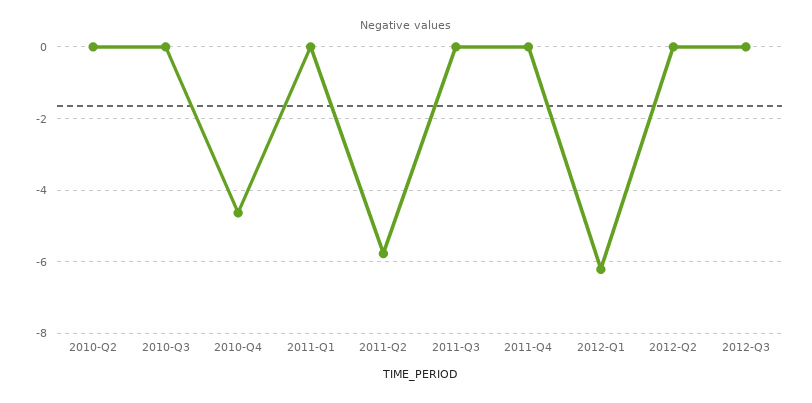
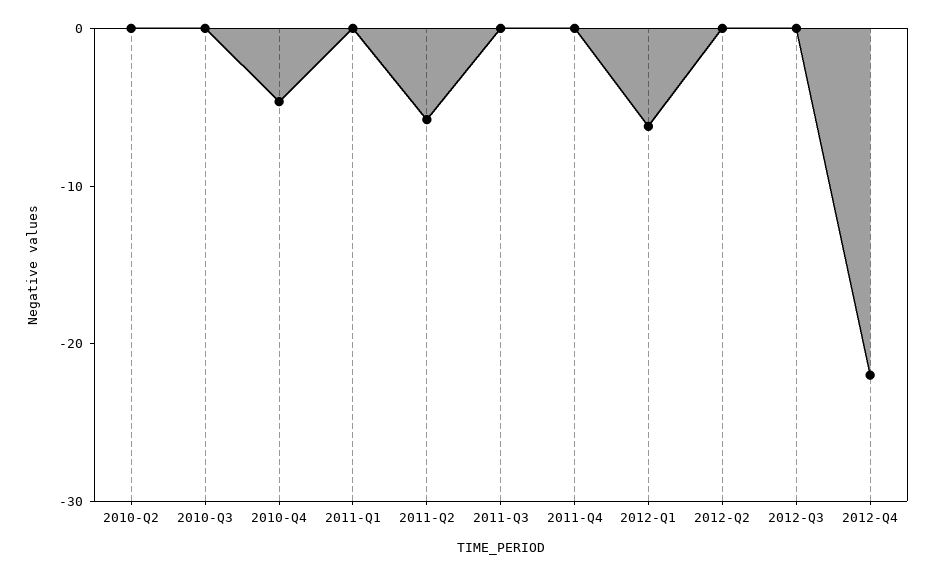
2012-Q4: none -> -22

